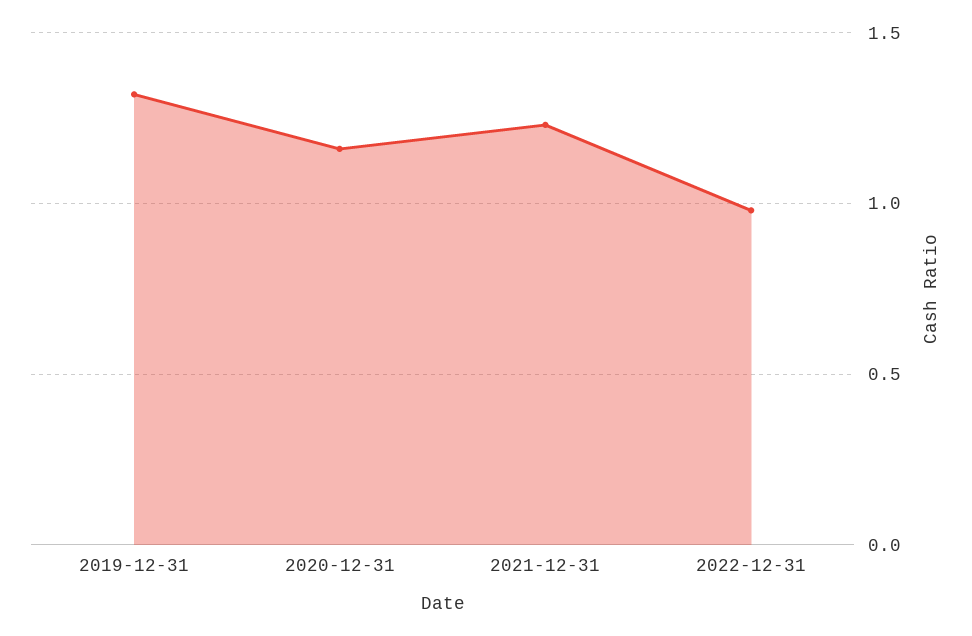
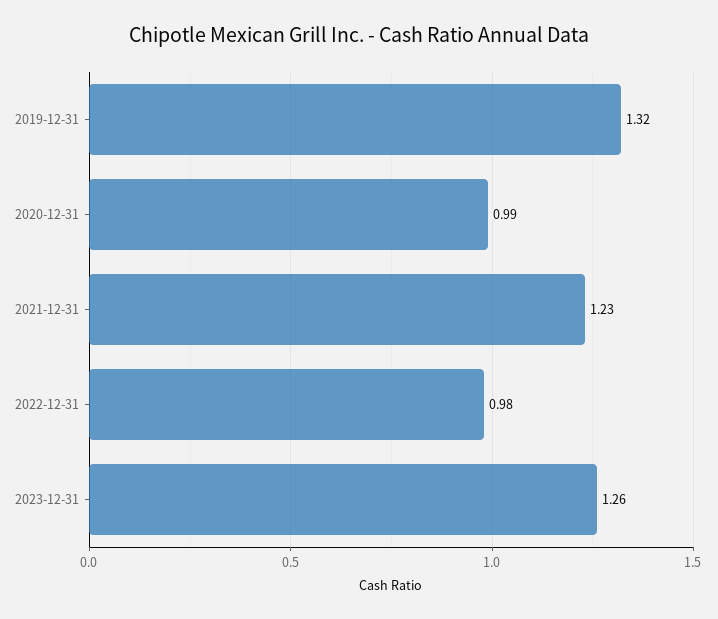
2020-12-31: 1.15 -> 0.99
2023-12-31: none -> 1.26

